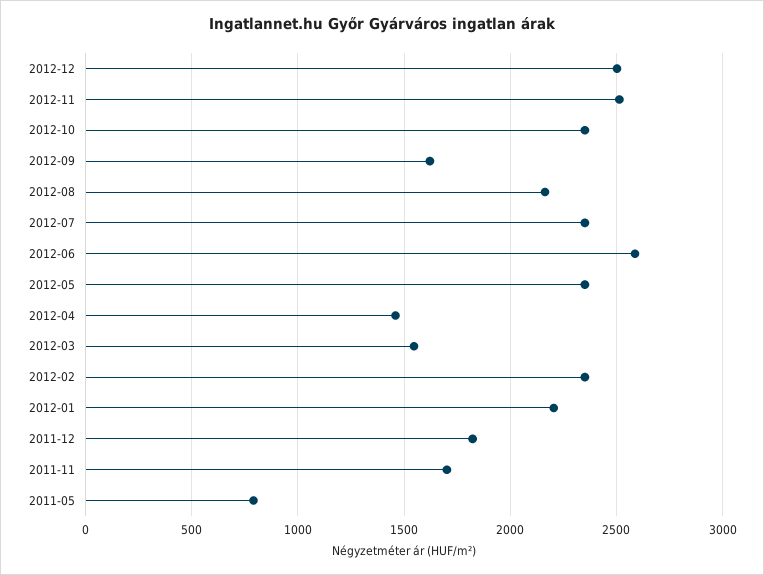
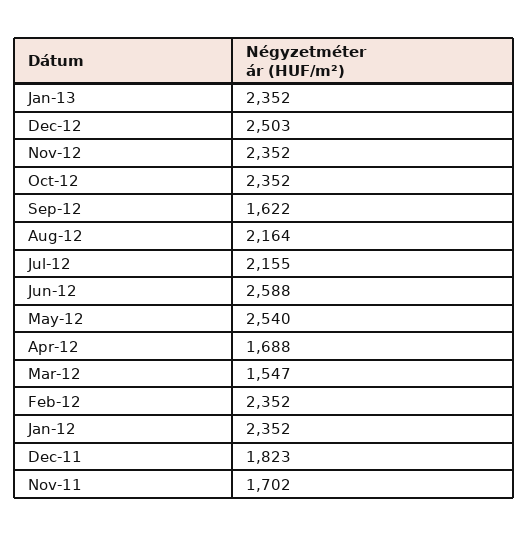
2012-11: 2500 -> 2352
2012-07: 2350 -> 2155
2012-05: 2350 -> 2540
2012-04: 1450 -> 1688
2012-01: 2200 -> 2352
2011-05: 800 -> none
Jan-13: none -> 2352

